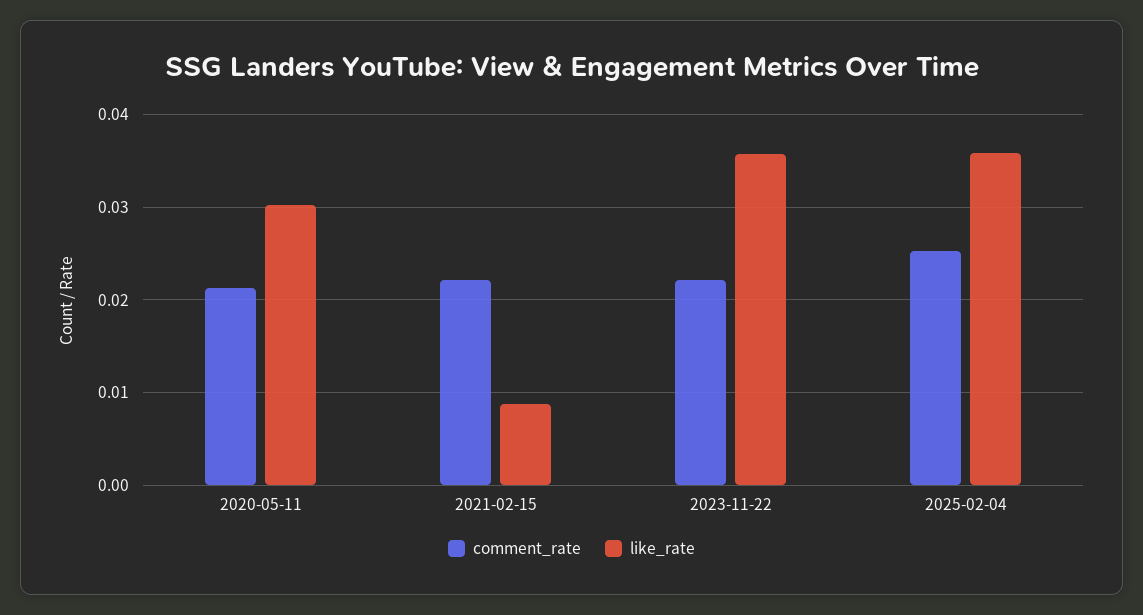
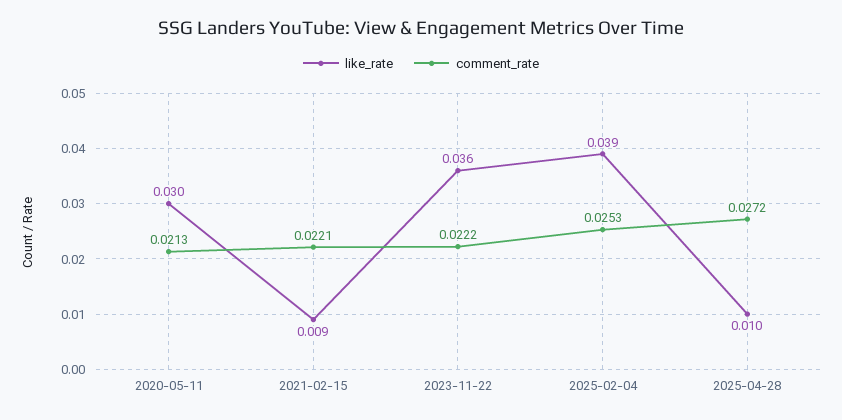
like_rate, 2025-02-04: 0.036 -> 0.039
like_rate, 2025-04-28: none -> 0.01
comment_rate, 2025-04-28: none -> 0.0272

